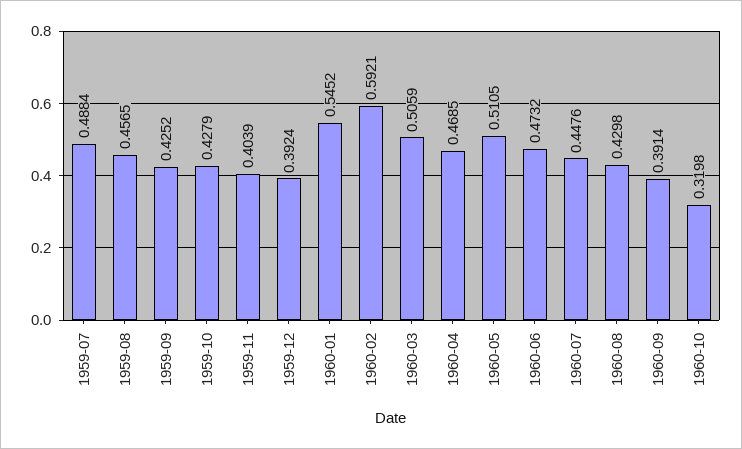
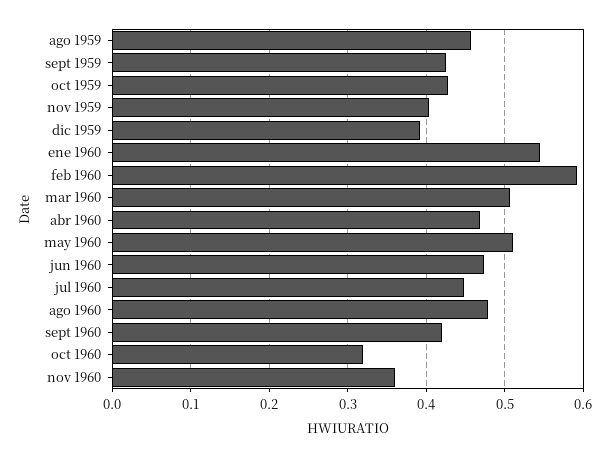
1959-07: 0.4884 -> none
1960-08: 0.4298 -> 0.48
1960-09: 0.3914 -> 0.42
nov 1960: none -> 0.36

